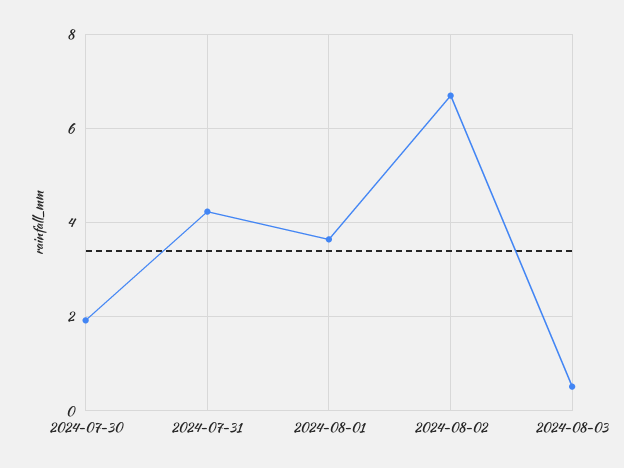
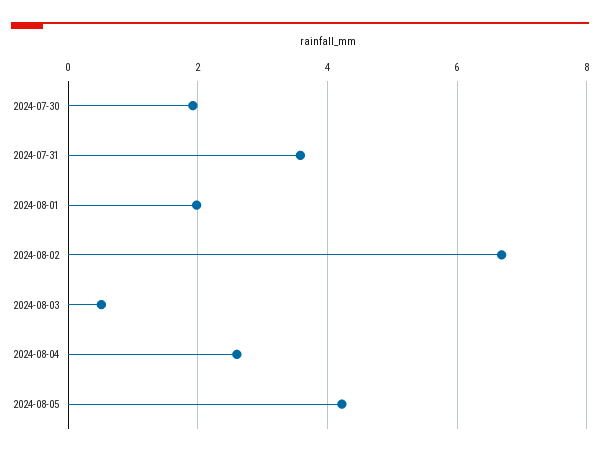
2024-07-31: 4.2 -> 3.6
2024-08-01: 3.6 -> 2
2024-08-04: none -> 2.6
2024-08-05: none -> 4.2

